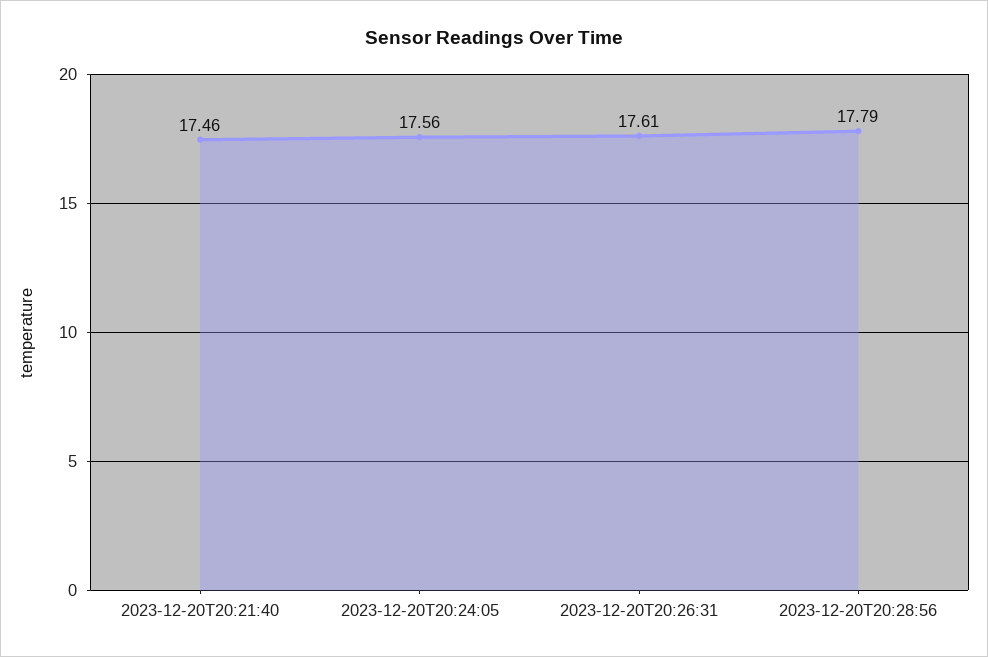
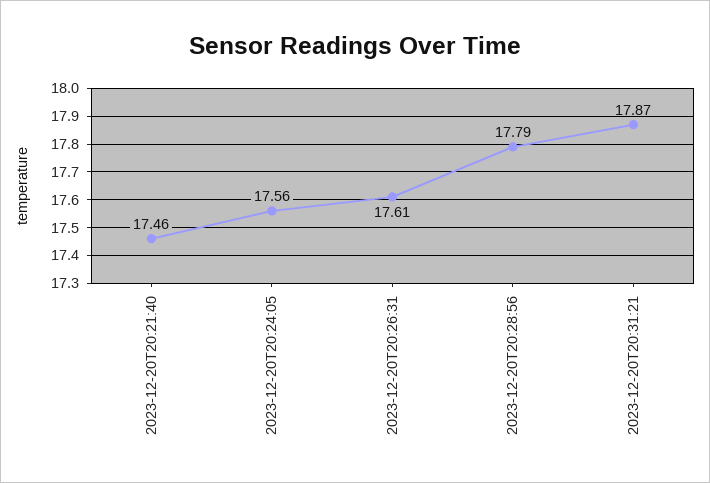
2023-12-20T20:31:21: none -> 17.87

